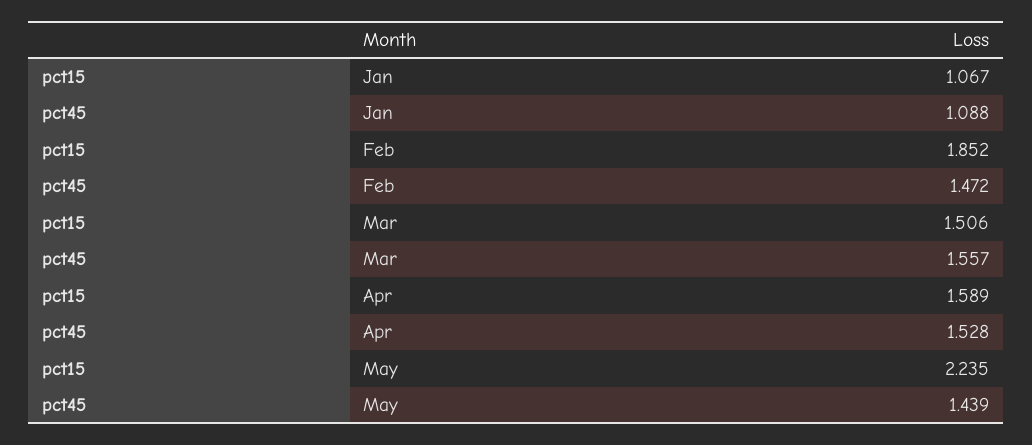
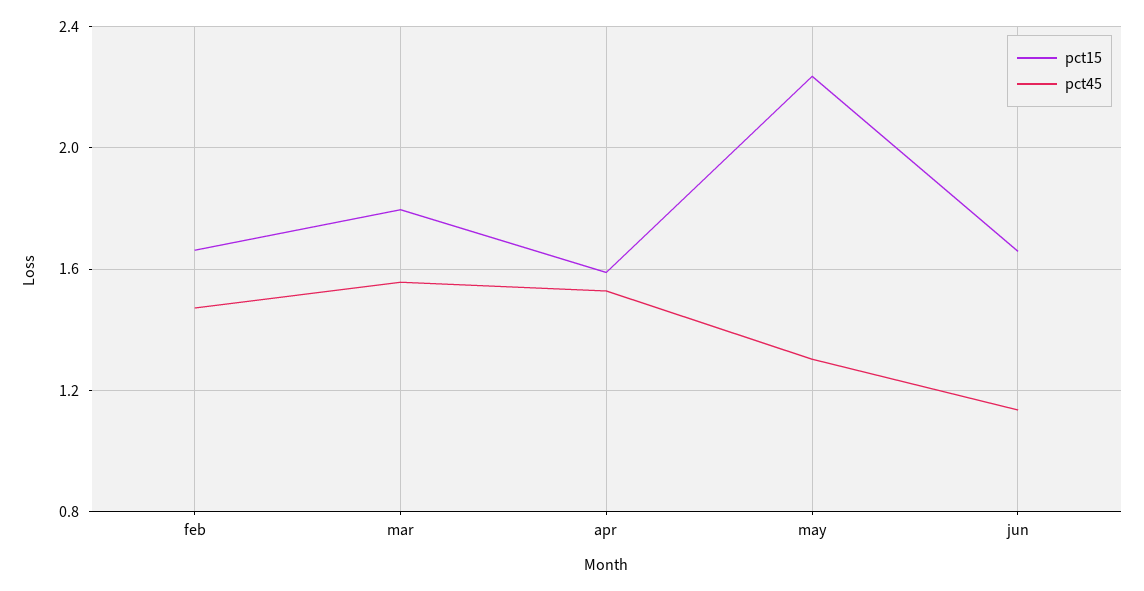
pct15, Jan: 1.067 -> none
pct45, Jan: 1.088 -> none
pct15, Feb: 1.852 -> 1.65
pct15, Mar: 1.506 -> 1.8
pct45, May: 1.439 -> 1.3
pct15, jun: none -> 1.65
pct45, jun: none -> 1.15

